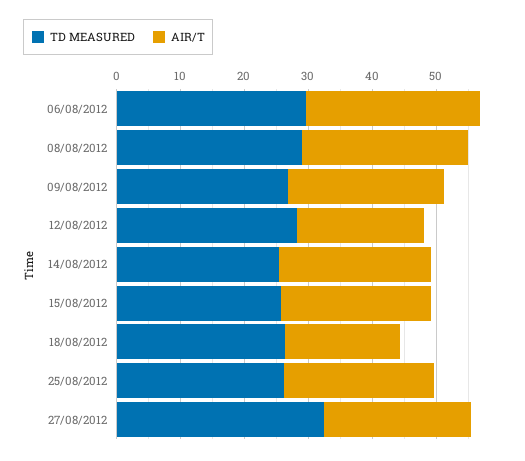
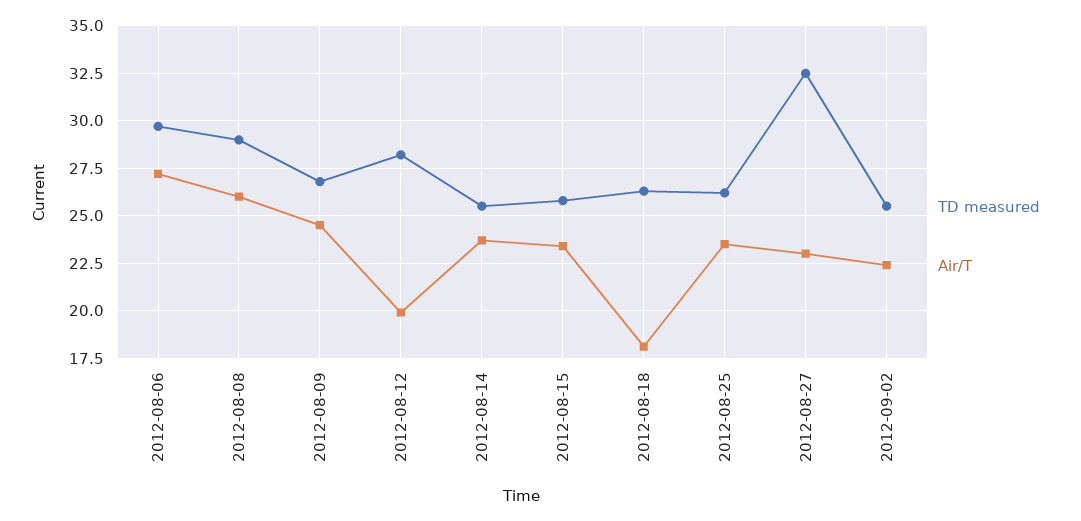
TD MEASURED, 2012-09-02: none -> 25.5
AIR/T, 2012-09-02: none -> 22.5

